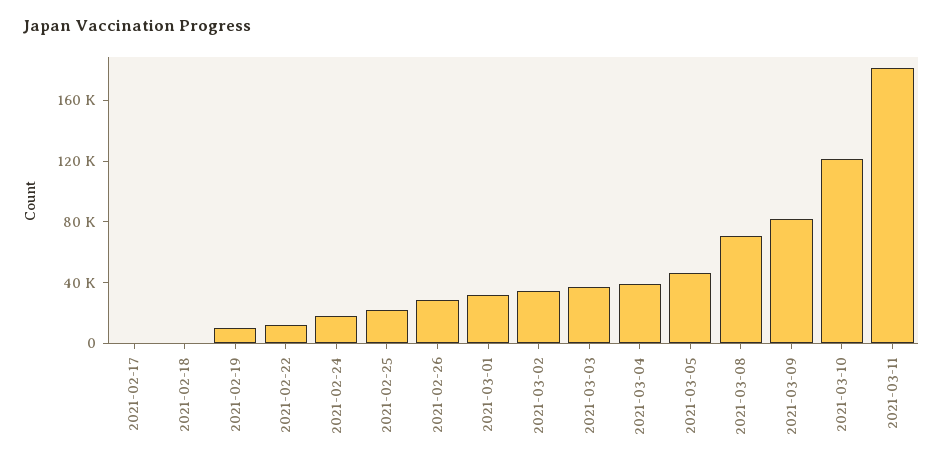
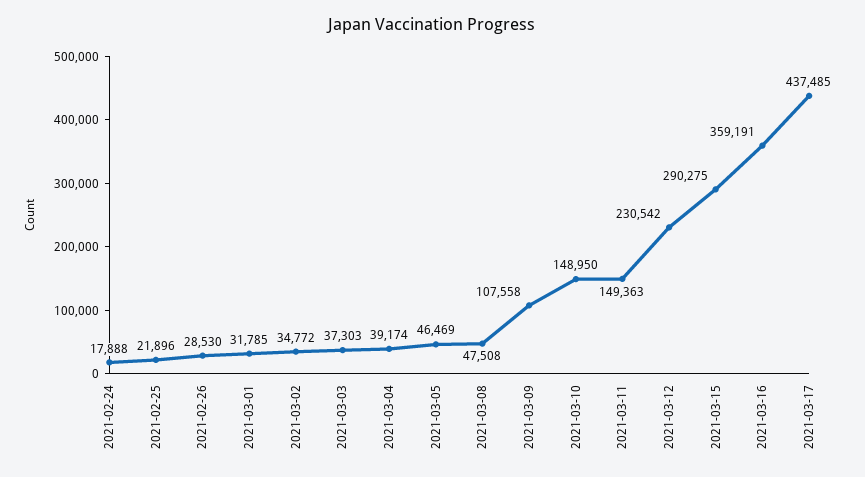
2021-02-17: 0 -> none
2021-02-18: 0 -> none
2021-02-19: 10000 -> none
2021-02-22: 10000 -> none
2021-03-08: 70000 -> 47508
2021-03-09: 80000 -> 107558
2021-03-10: 120000 -> 148950
2021-03-11: 180000 -> 149363
2021-03-12: none -> 230542
2021-03-15: none -> 290275
2021-03-16: none -> 359191
2021-03-17: none -> 437485

